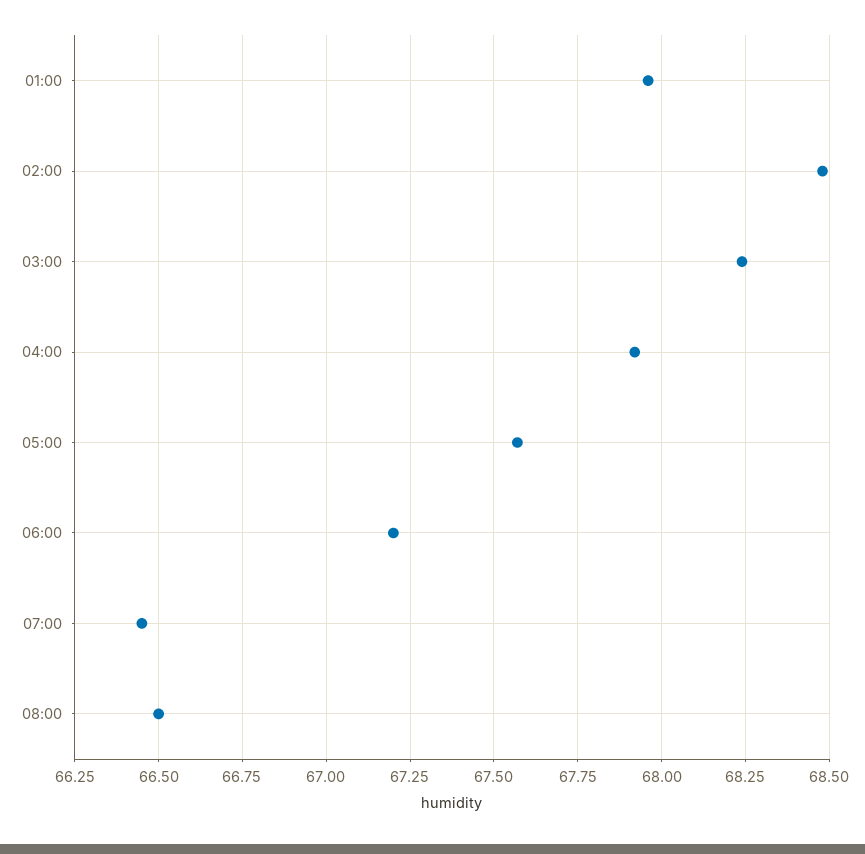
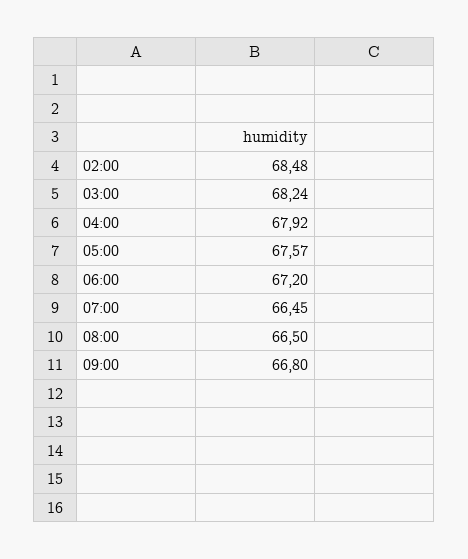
01:00: 67.95 -> none
09:00: none -> 66.8

